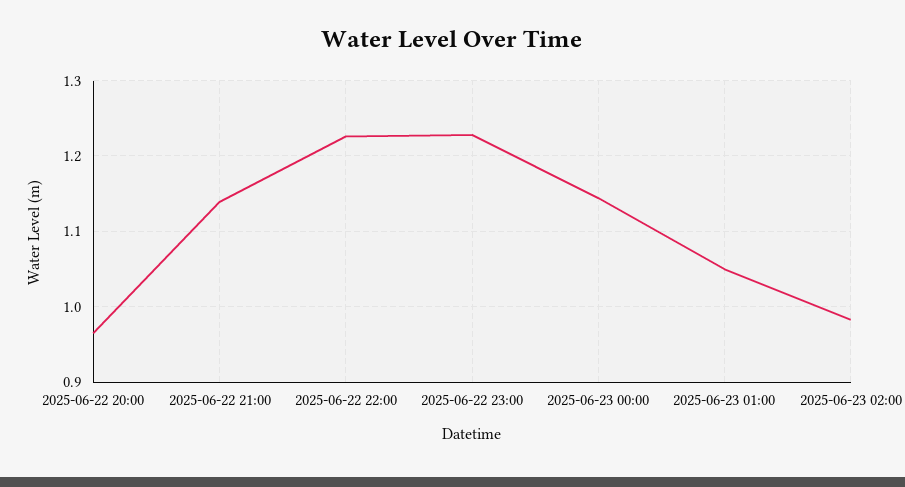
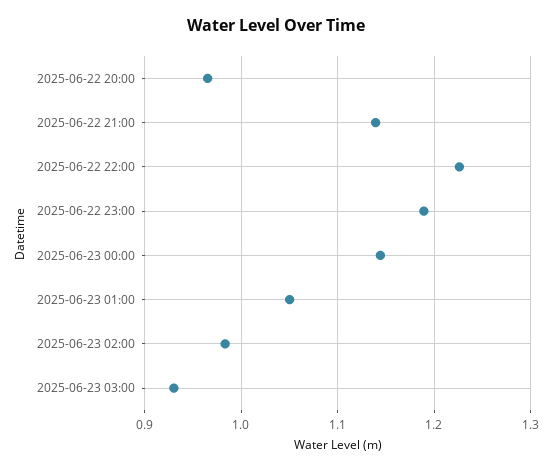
2025-06-22 23:00: 1.23 -> 1.19
2025-06-23 03:00: none -> 0.93

